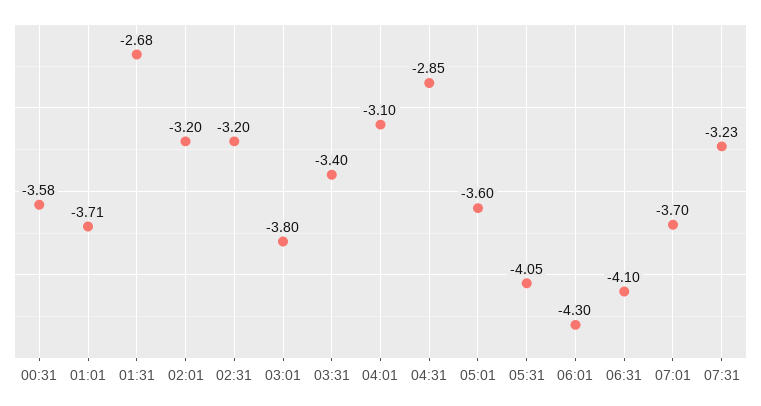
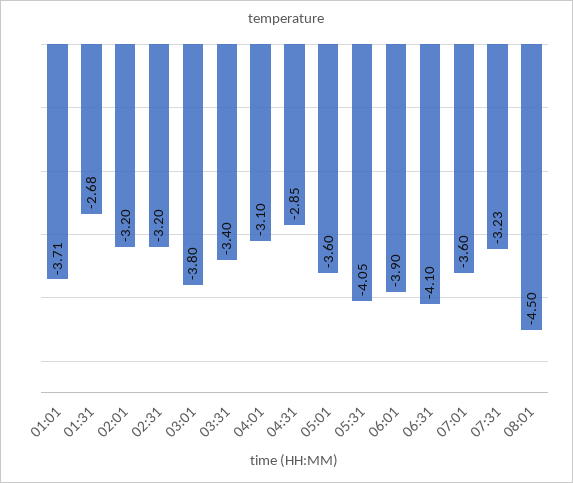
00:31: -3.58 -> none
06:01: -4.3 -> -3.9
07:01: -3.7 -> -3.6
08:01: none -> -4.5

